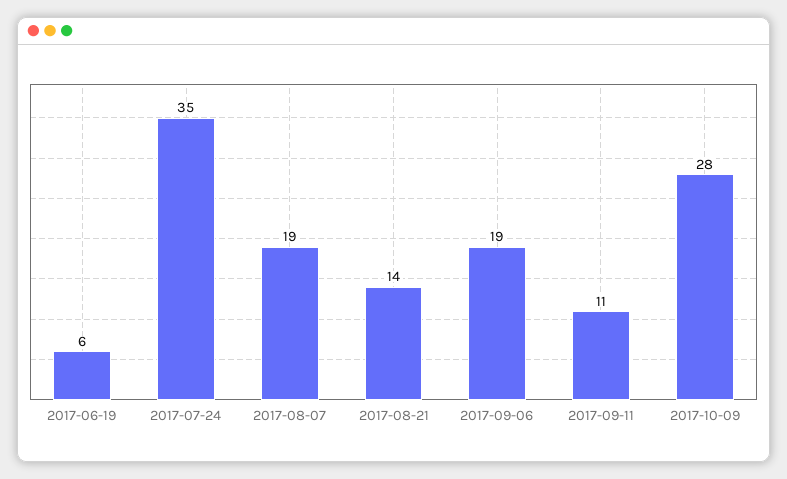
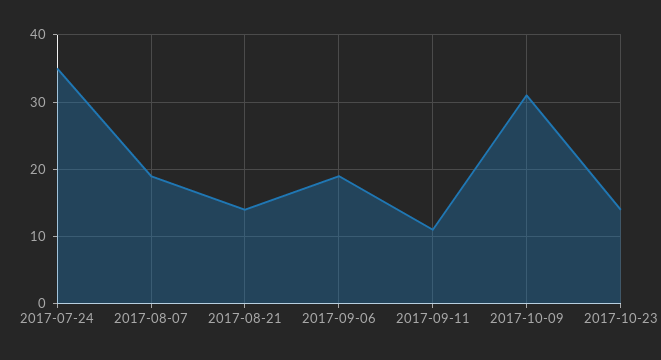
2017-06-19: 6 -> none
2017-10-09: 28 -> 31
2017-10-23: none -> 14

